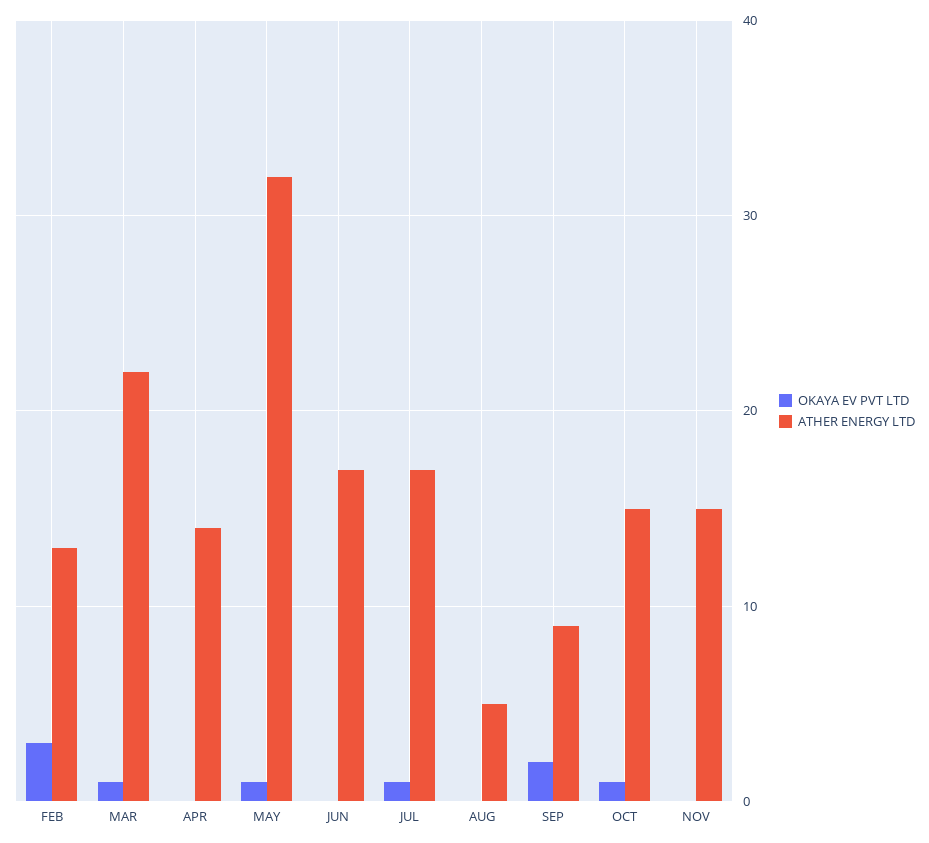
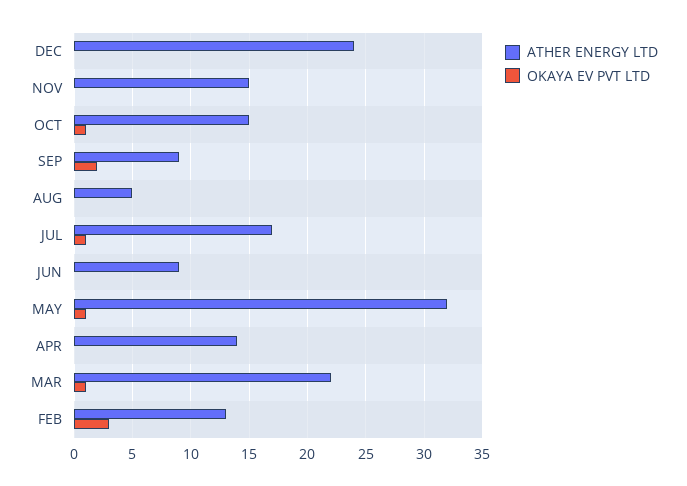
ATHER ENERGY LTD, JUN: 17 -> 9
ATHER ENERGY LTD, DEC: none -> 24
OKAYA EV PVT LTD, DEC: none -> 0

